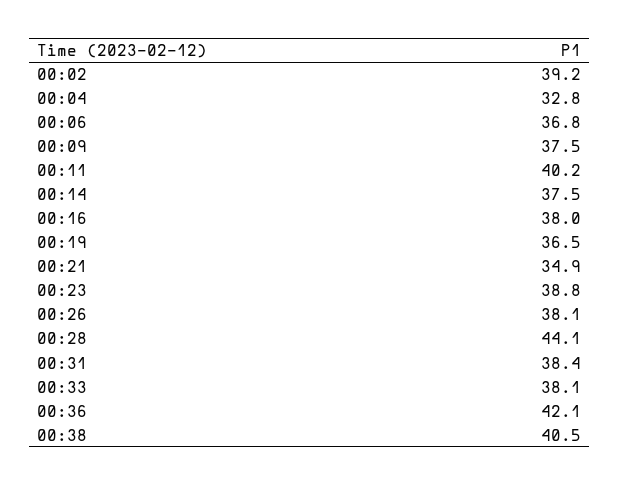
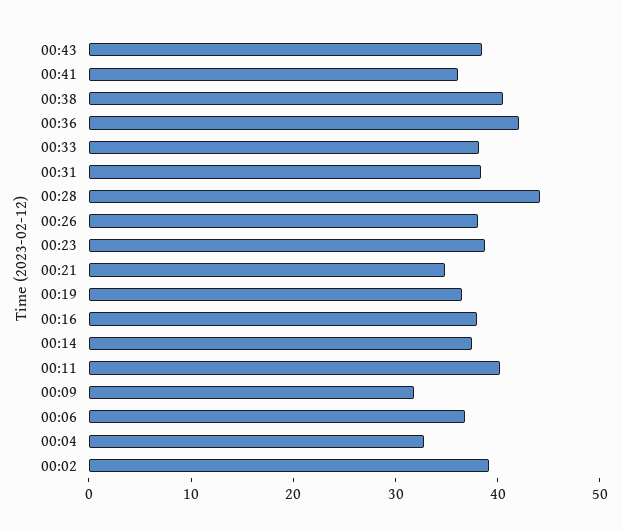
00:09: 37.5 -> 32
00:43: none -> 38
00:41: none -> 36

